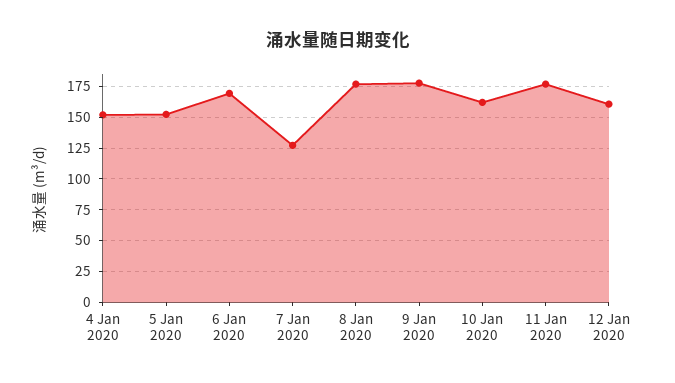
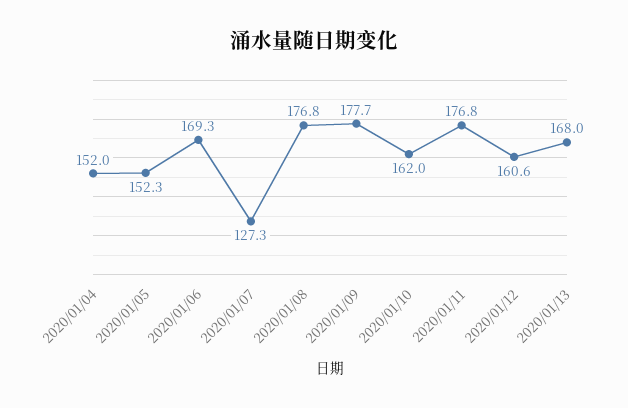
2020/01/13: none -> 168

